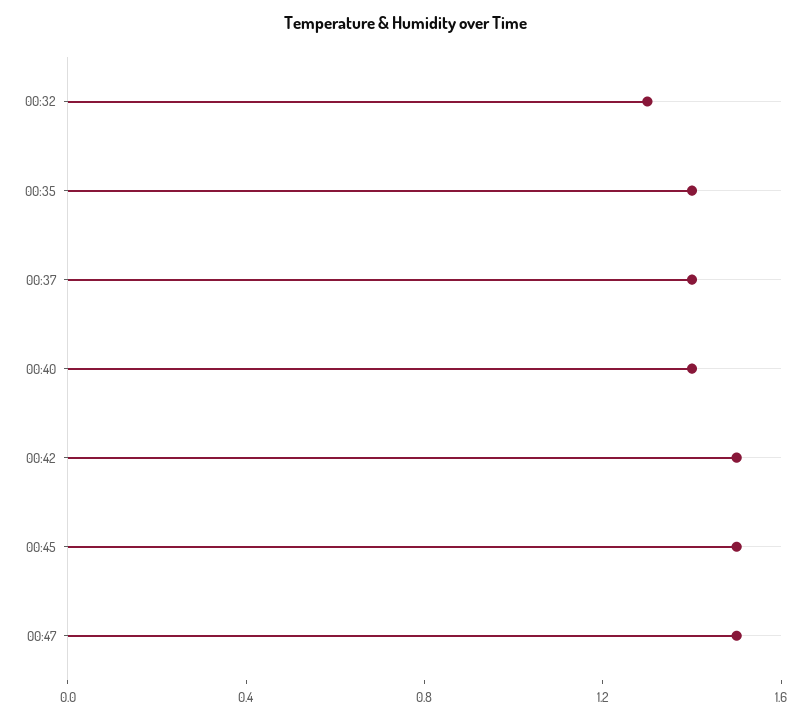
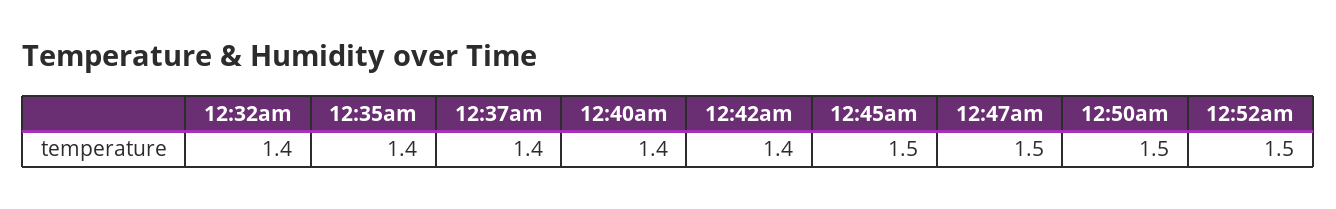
00:32: 1.3 -> 1.4
00:42: 1.5 -> 1.4
12:50am: none -> 1.5
12:52am: none -> 1.5

